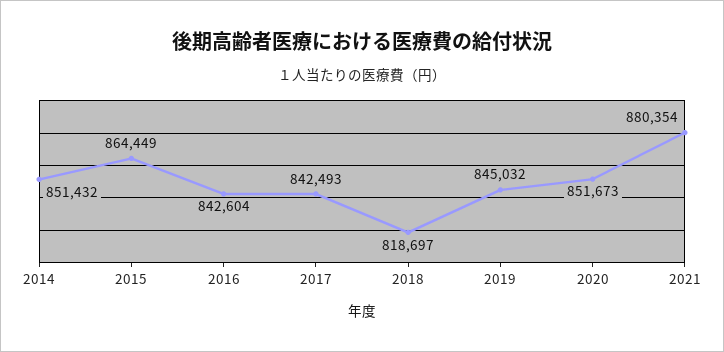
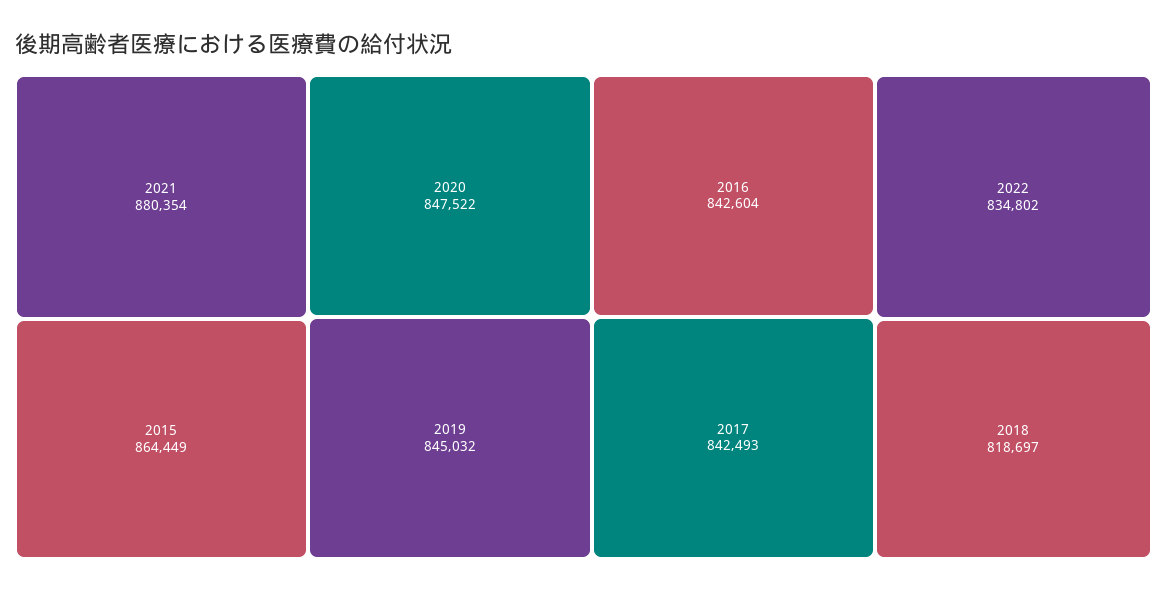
2014: 851432 -> none
2020: 851673 -> 847522
2022: none -> 834802

